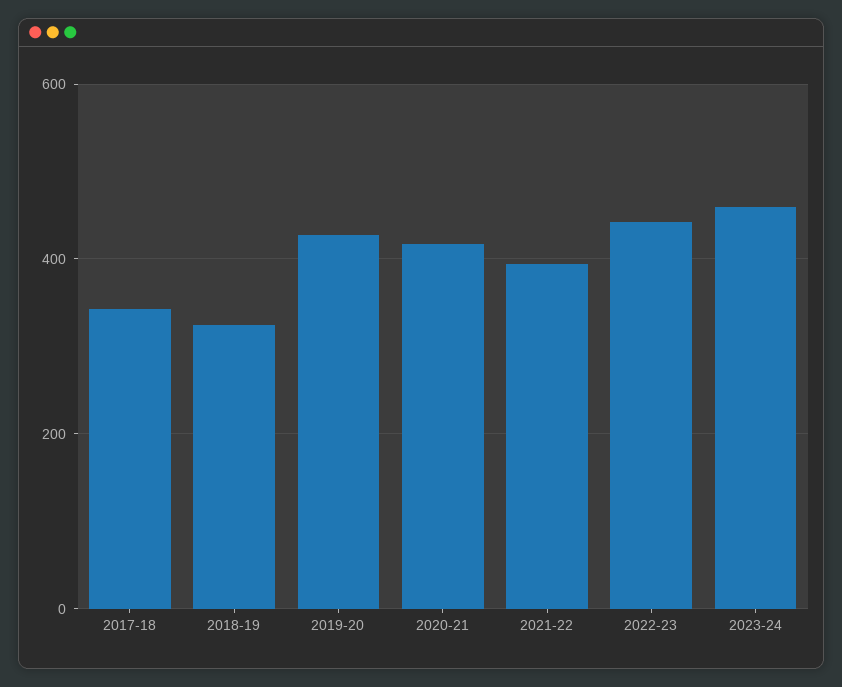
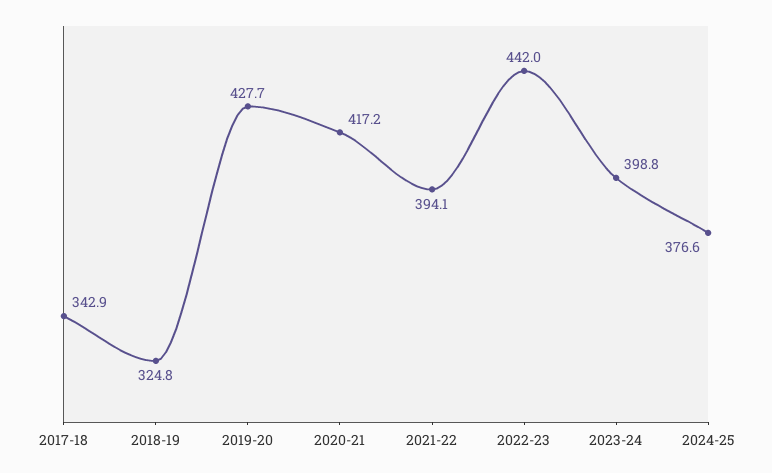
2023-24: 460 -> 398.8
2024-25: none -> 376.6

